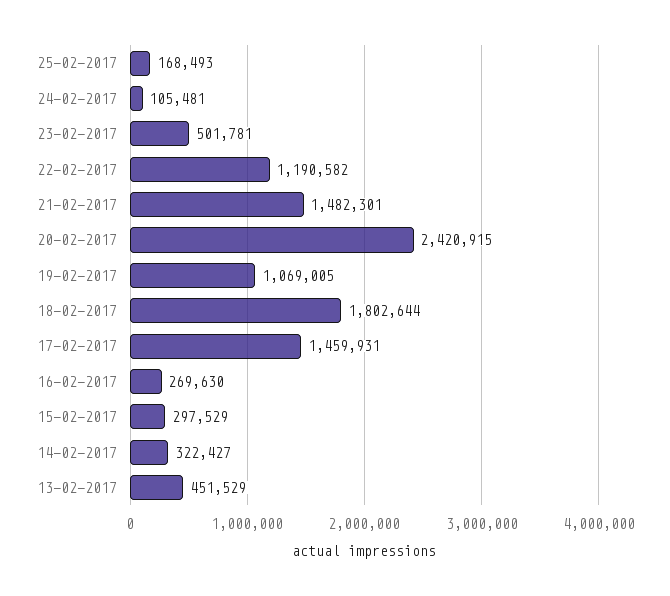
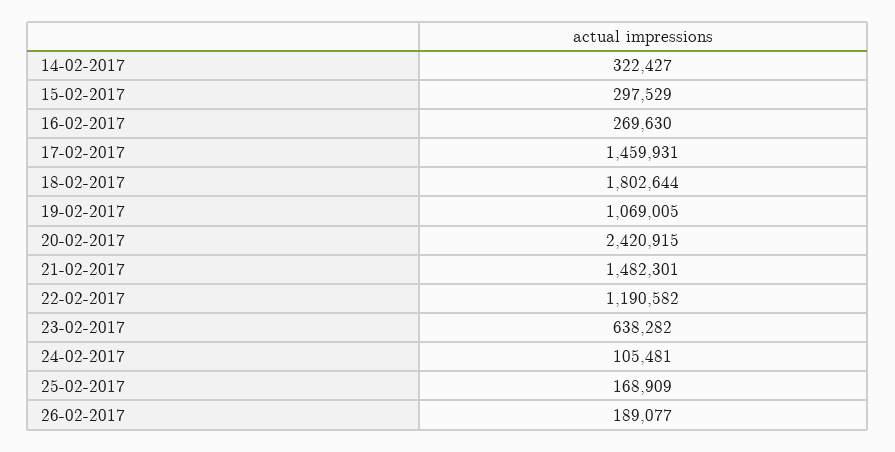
25-02-2017: 168493 -> 168909
23-02-2017: 501781 -> 638282
13-02-2017: 451529 -> none
26-02-2017: none -> 189077

